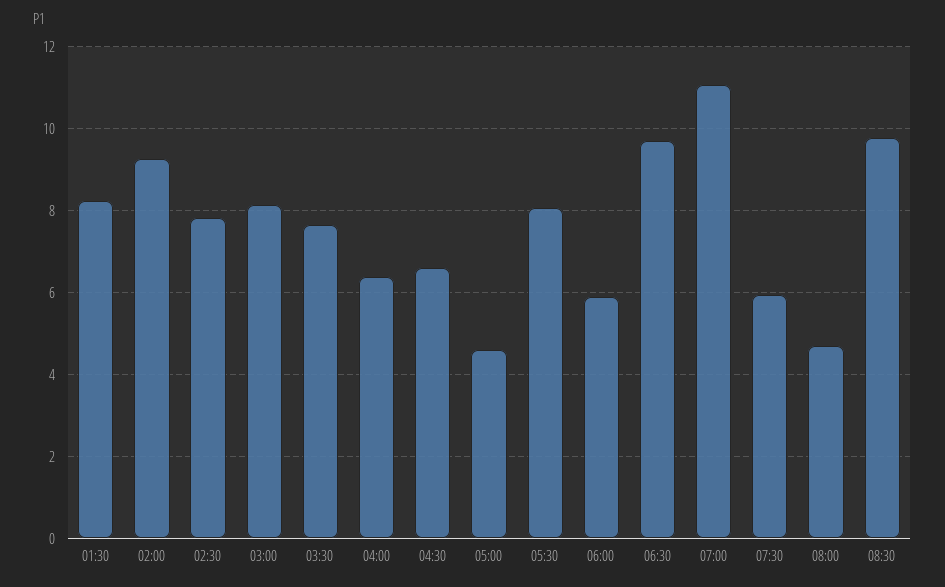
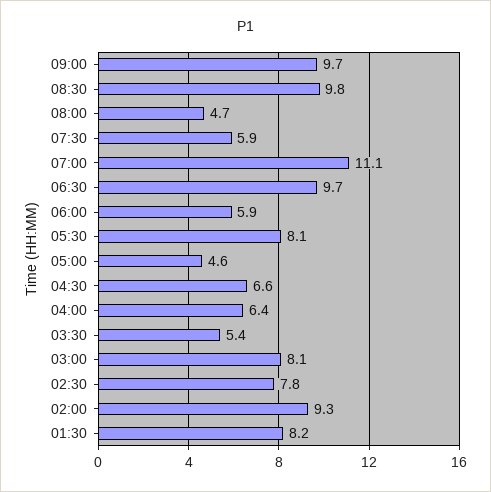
03:30: 7.6 -> 5.4
09:00: none -> 9.7

